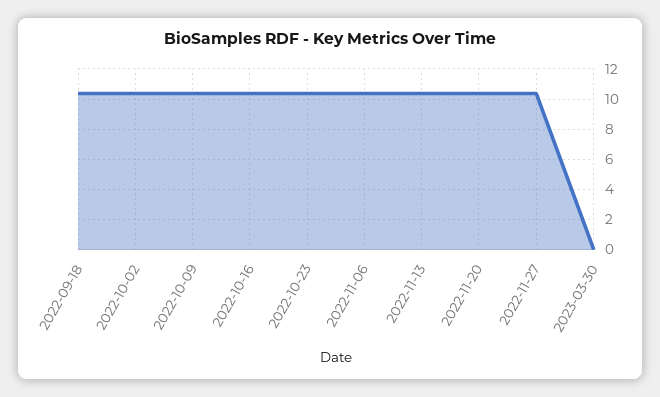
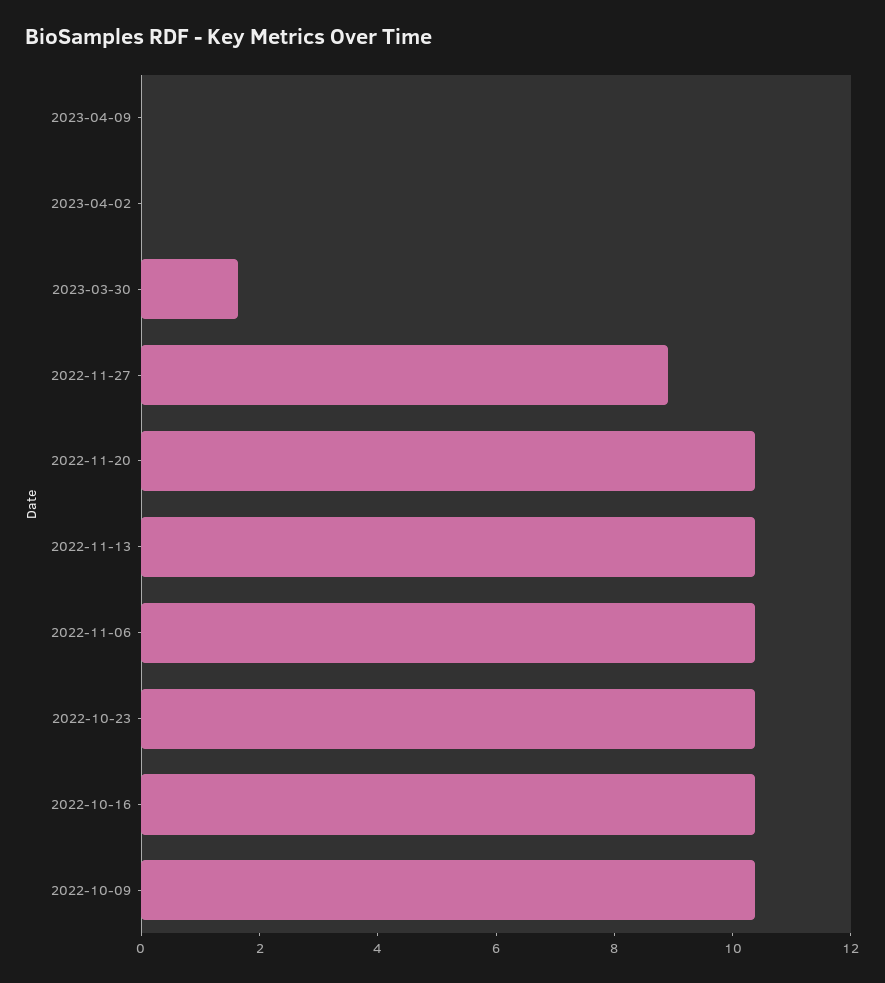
2022-09-18: 10.5 -> none
2022-10-02: 10.5 -> none
2022-11-27: 10.5 -> 9
2023-03-30: 0 -> 1.5
2023-04-09: none -> 0
2023-04-02: none -> 0

